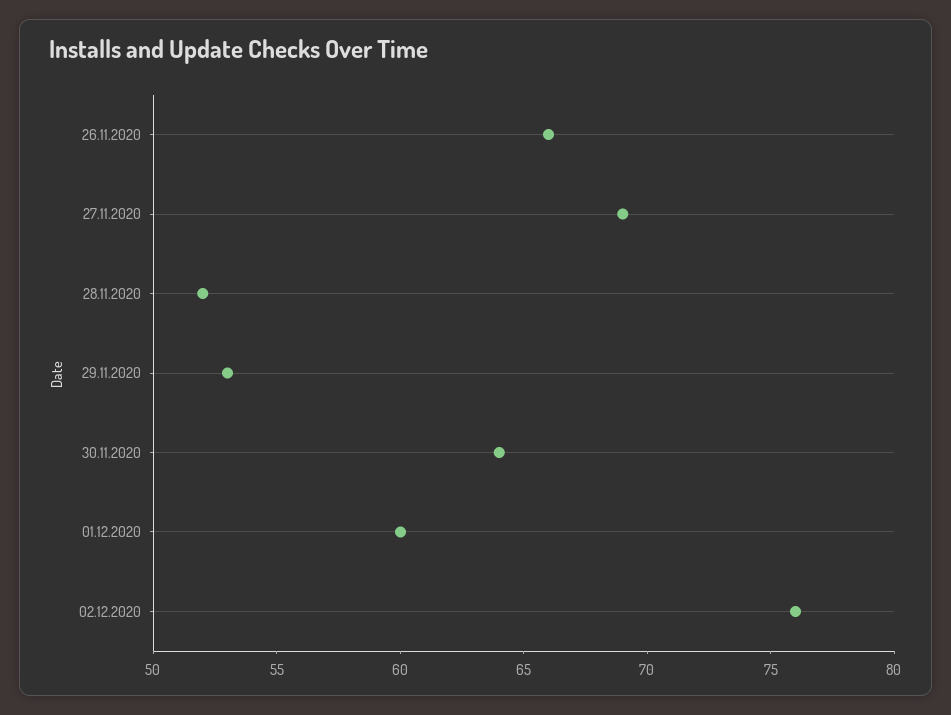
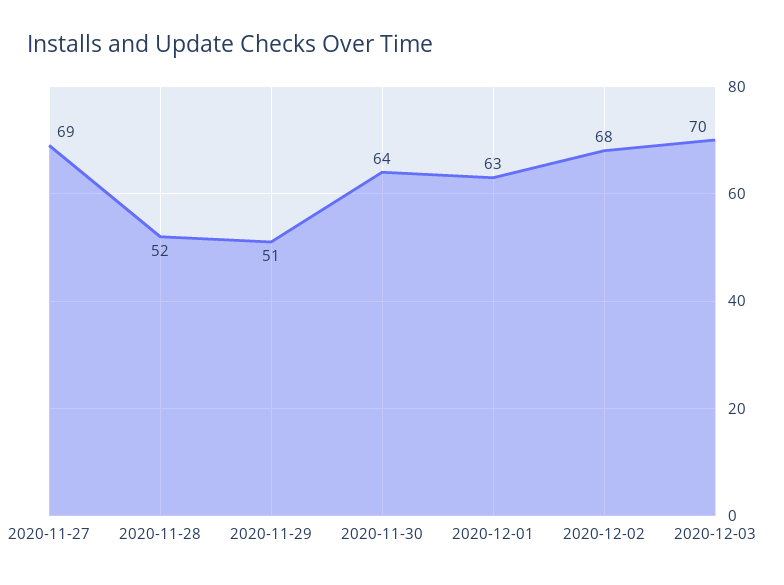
26.11.2020: 66 -> none
29.11.2020: 53 -> 51
01.12.2020: 60 -> 63
02.12.2020: 76 -> 68
2020-12-03: none -> 70

